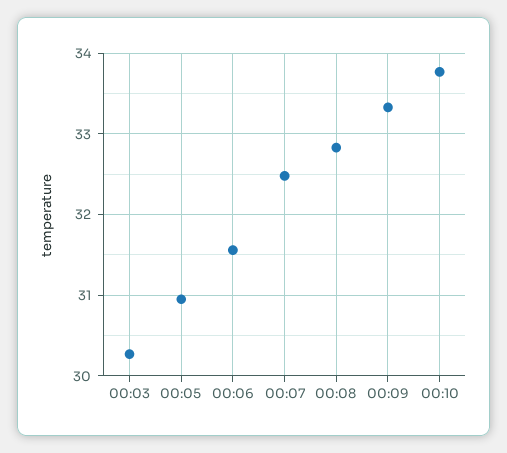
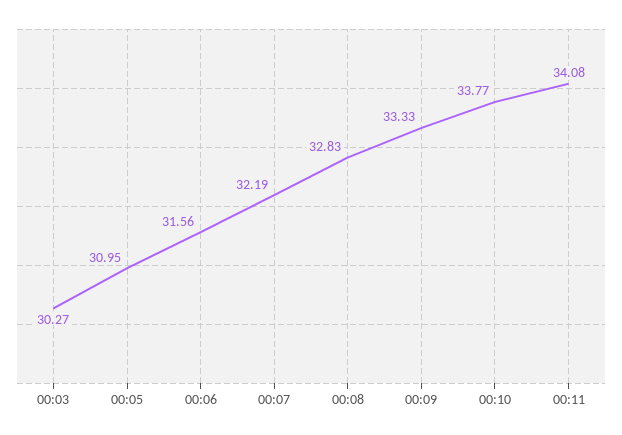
00:07: 32.5 -> 32.19
00:11: none -> 34.08

